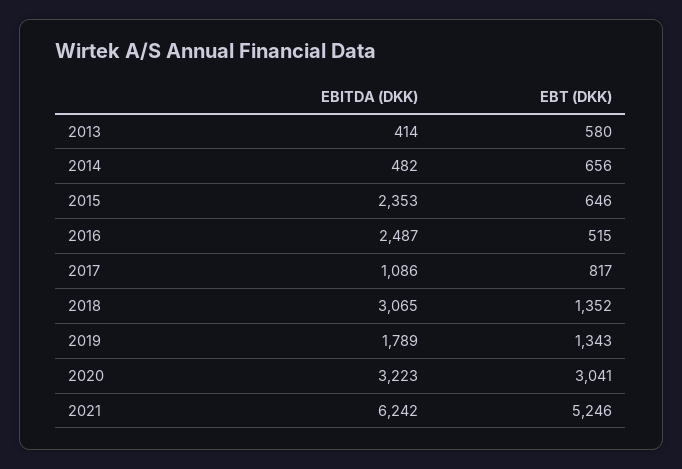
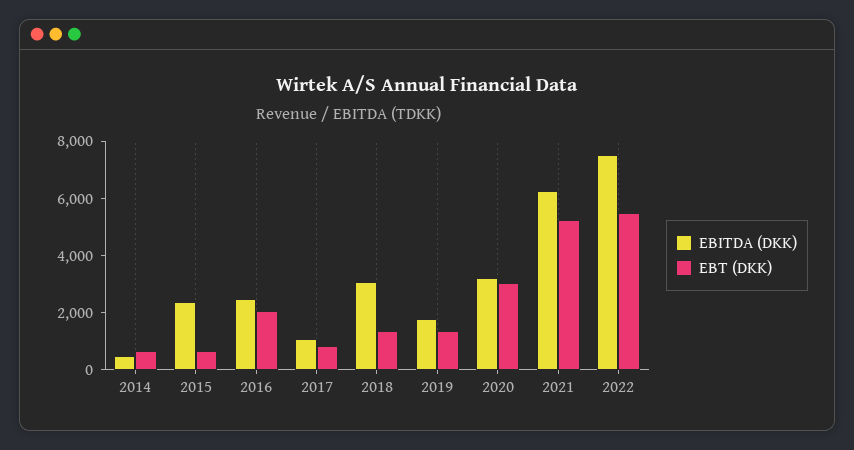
EBITDA (DKK), 2013: 414 -> none
EBT (DKK), 2013: 580 -> none
EBT (DKK), 2016: 515 -> 2000
EBITDA (DKK), 2022: none -> 7500
EBT (DKK), 2022: none -> 5500

